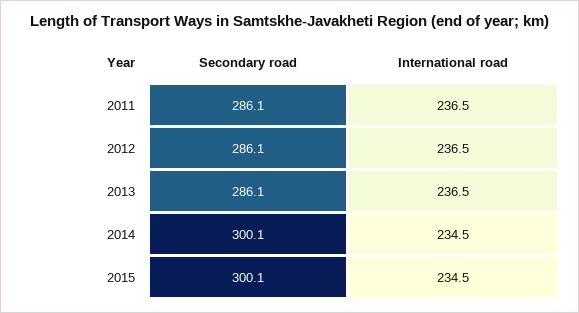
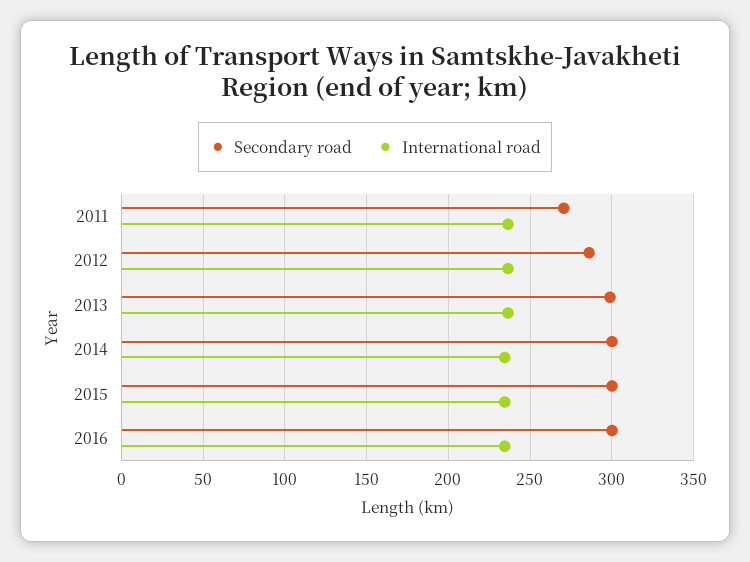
Secondary road, 2011: 286.1 -> 270
Secondary road, 2013: 286.1 -> 300
Secondary road, 2016: none -> 300
International road, 2016: none -> 235

